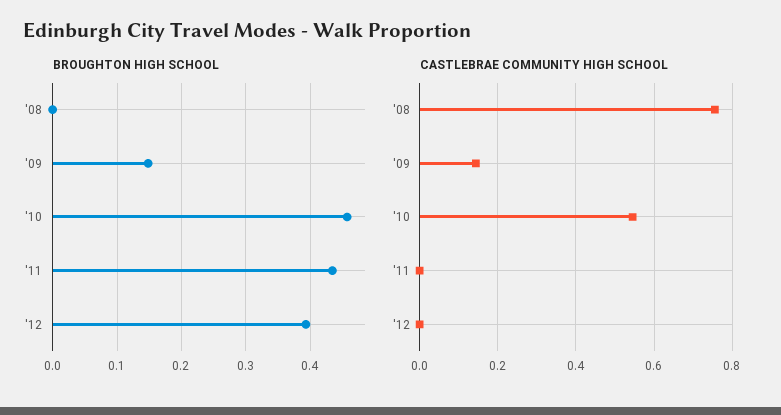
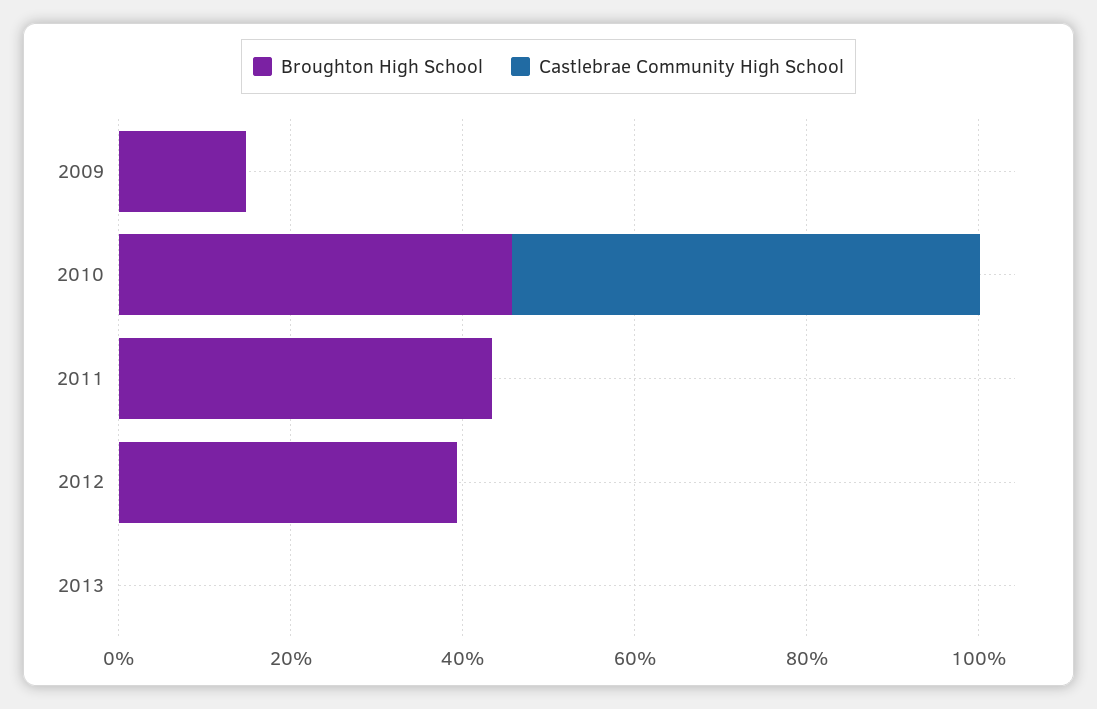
BROUGHTON HIGH SCHOOL, '08: 0 -> none
CASTLEBRAE COMMUNITY HIGH SCHOOL, '08: 0.76 -> none
CASTLEBRAE COMMUNITY HIGH SCHOOL, '09: 0.14 -> 0
BROUGHTON HIGH SCHOOL, 2013: none -> 0
CASTLEBRAE COMMUNITY HIGH SCHOOL, 2013: none -> 0

